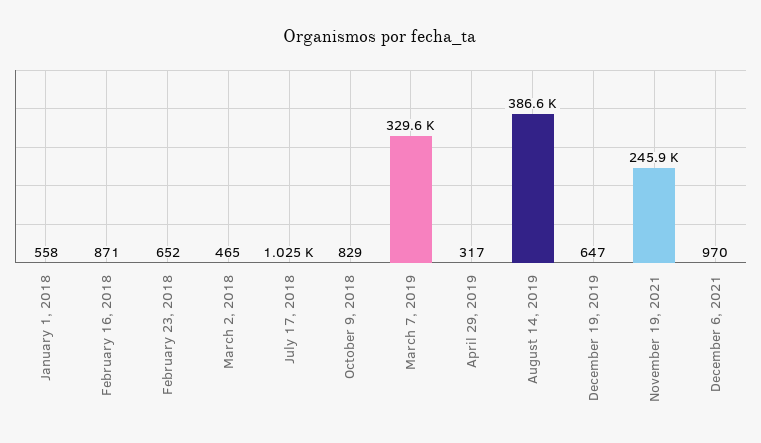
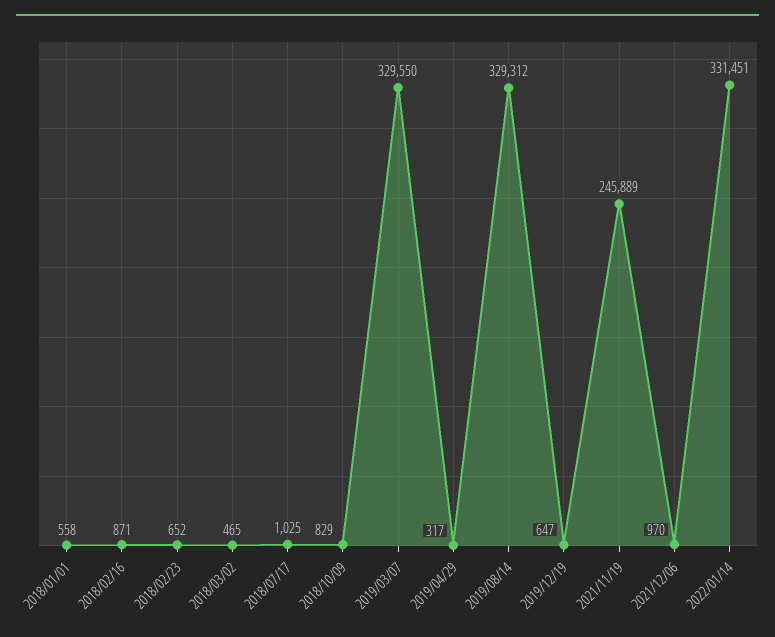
August 14, 2019: 386600 -> 329312
2022/01/14: none -> 331451

